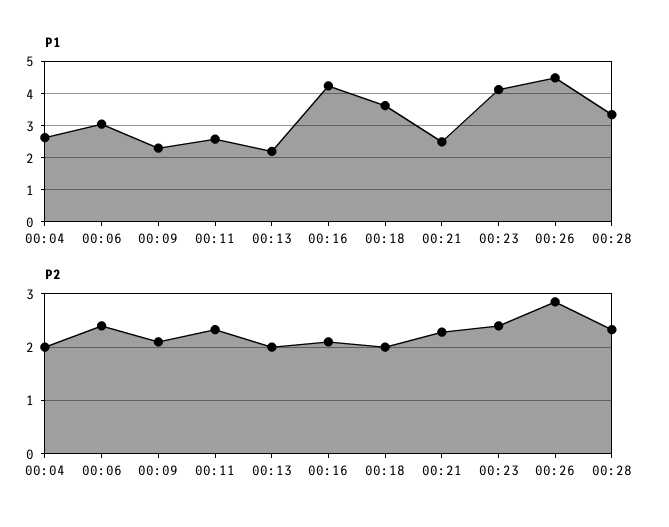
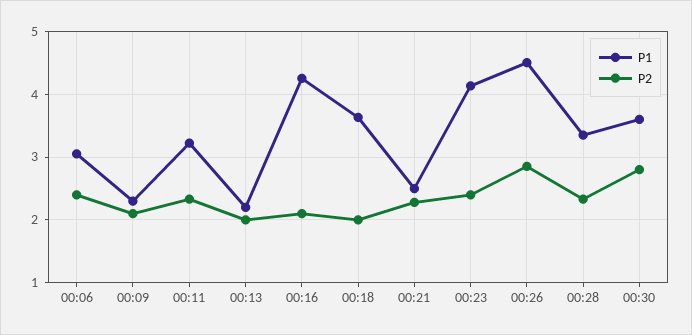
P1, 00:04: 2.6 -> none
P1, 00:11: 2.6 -> 3.2
P2, 00:04: 2 -> none
P1, 00:30: none -> 3.6
P2, 00:30: none -> 2.8

